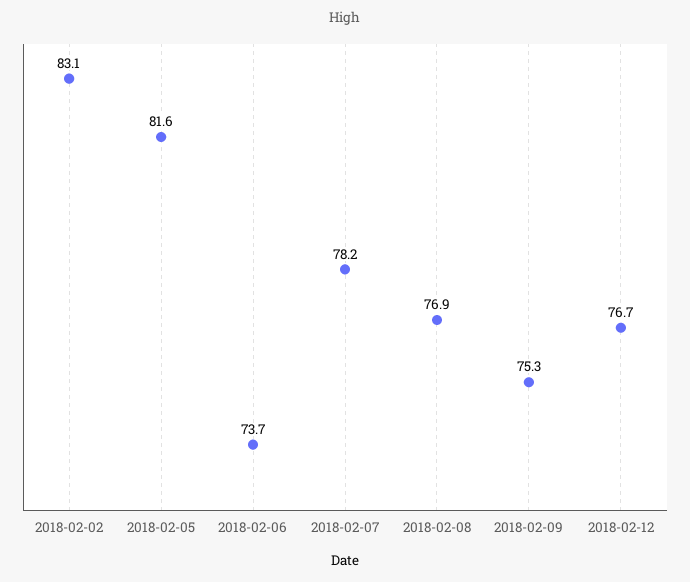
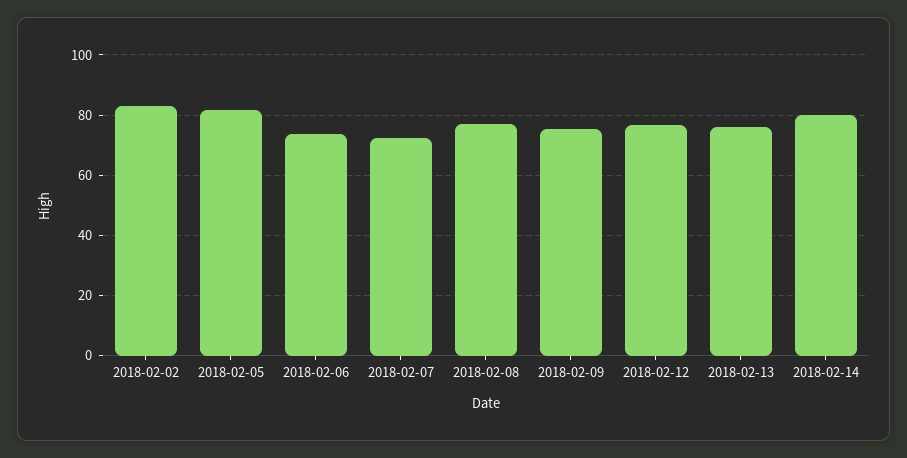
2018-02-07: 78.2 -> 72
2018-02-13: none -> 76
2018-02-14: none -> 80

